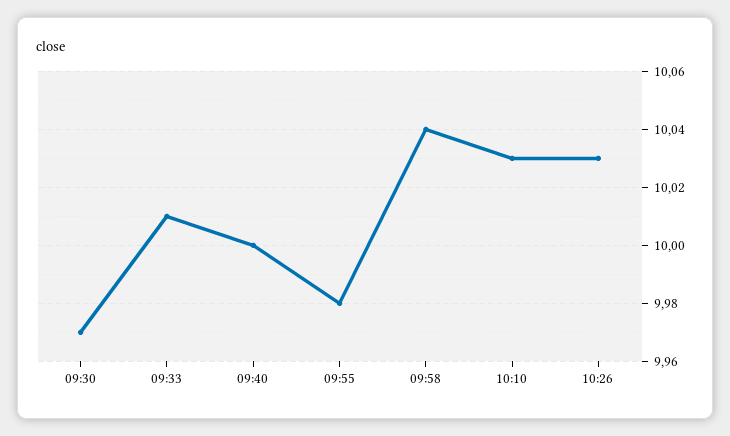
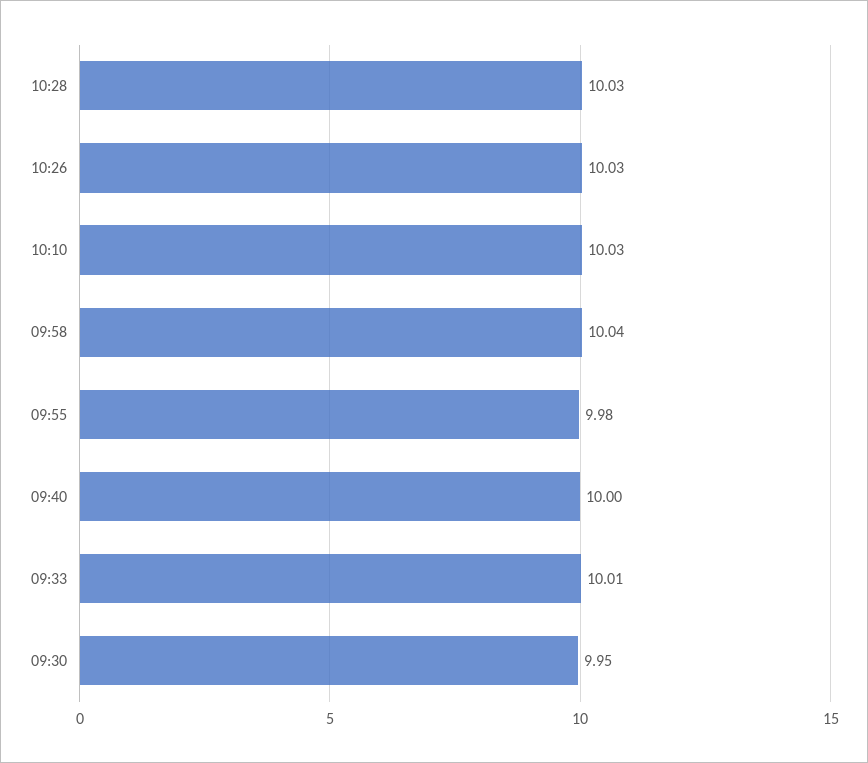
09:30: 9.97 -> 9.95
10:28: none -> 10.03

